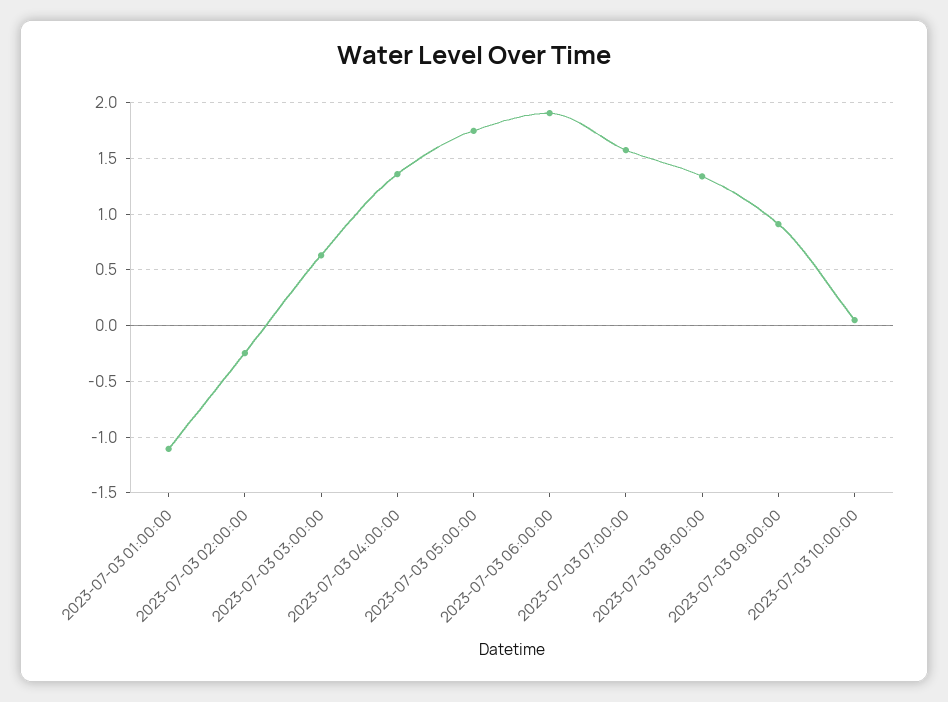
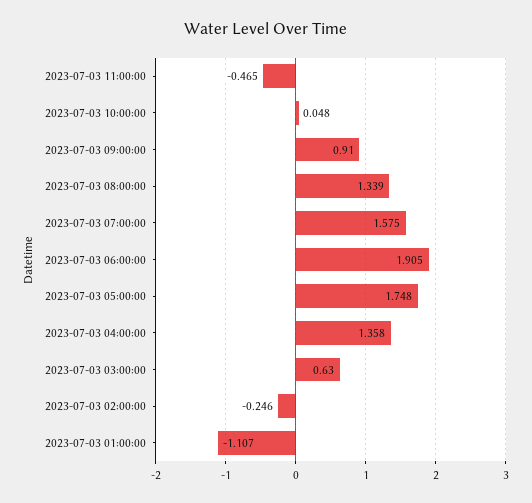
2023-07-03 11:00:00: none -> -0.465

